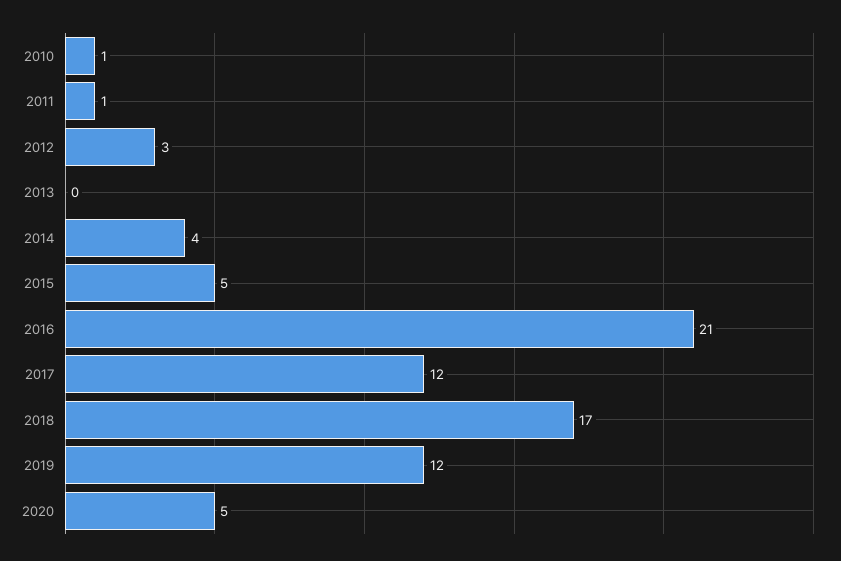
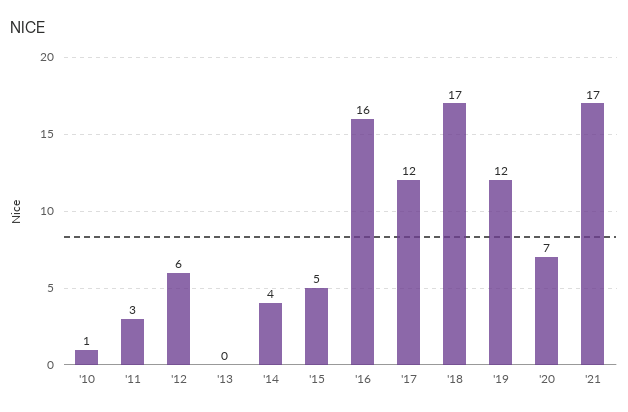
2011: 1 -> 3
2012: 3 -> 6
2016: 21 -> 16
2020: 5 -> 7
'21: none -> 17

